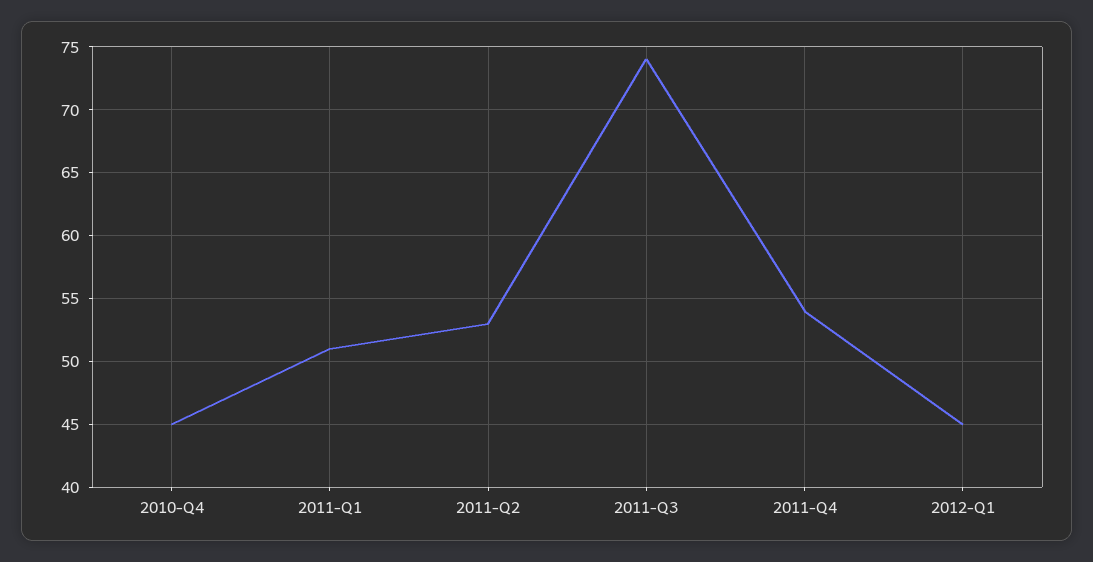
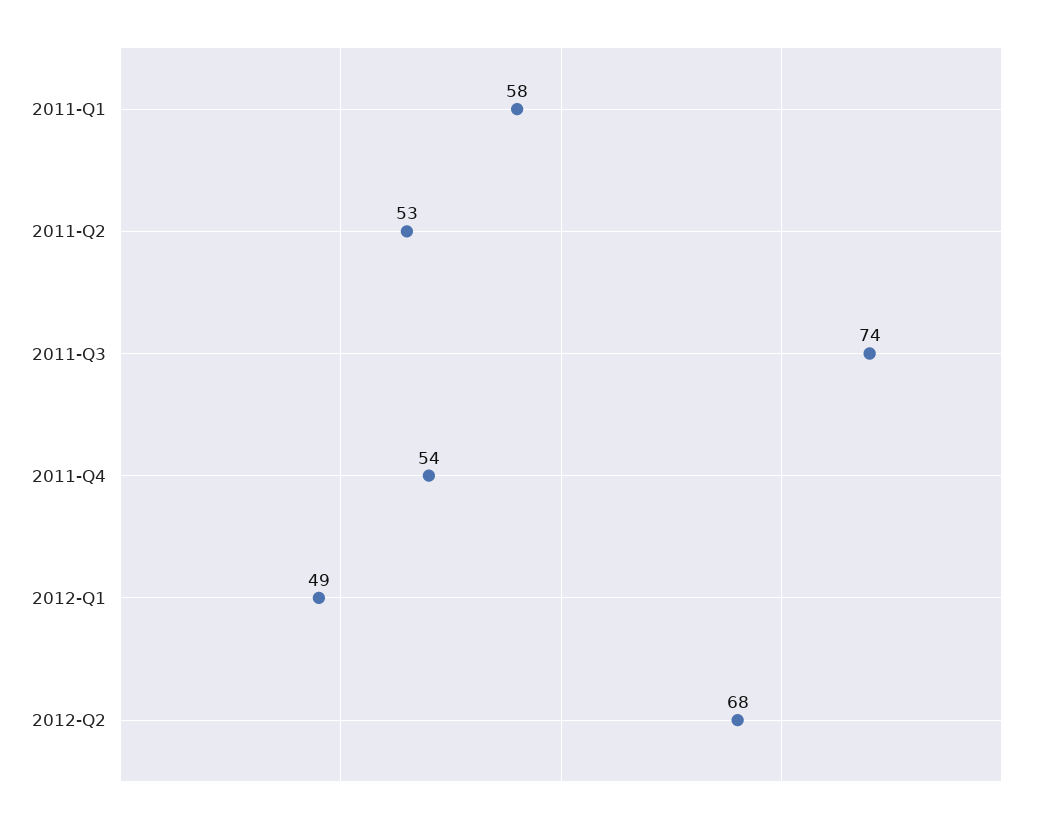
2010-Q4: 45 -> none
2011-Q1: 51 -> 58
2012-Q1: 45 -> 49
2012-Q2: none -> 68

